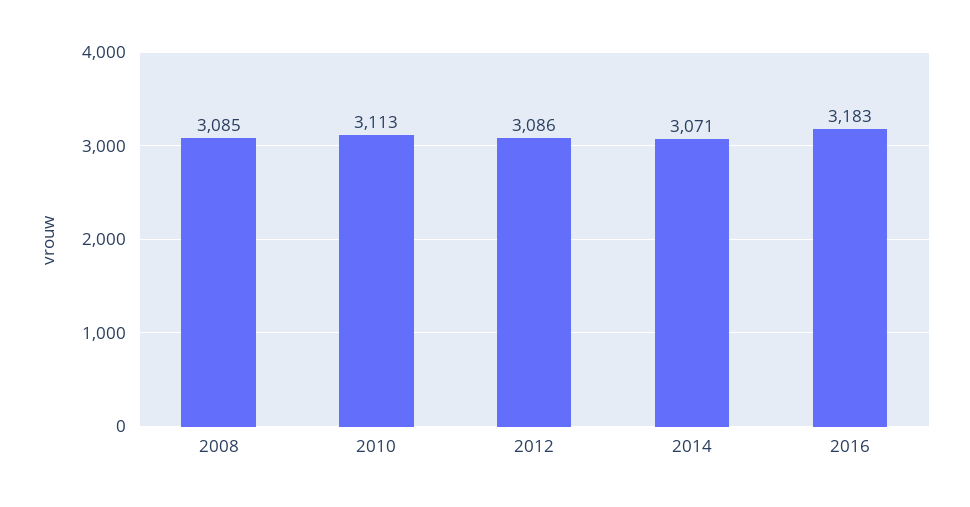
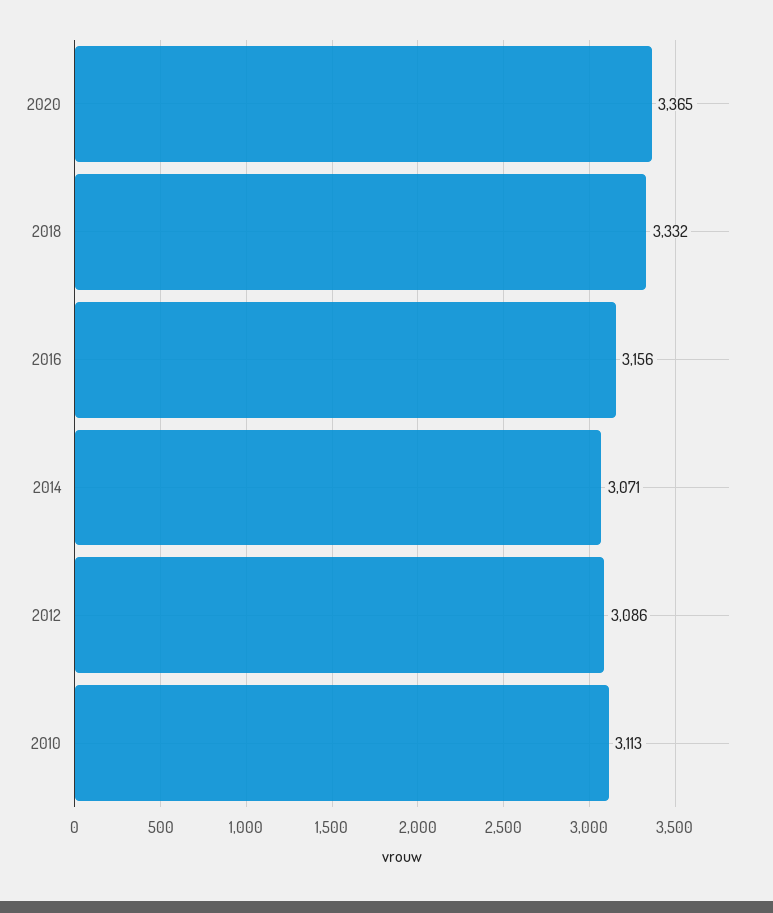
2008: 3085 -> none
2016: 3183 -> 3156
2020: none -> 3365
2018: none -> 3332

